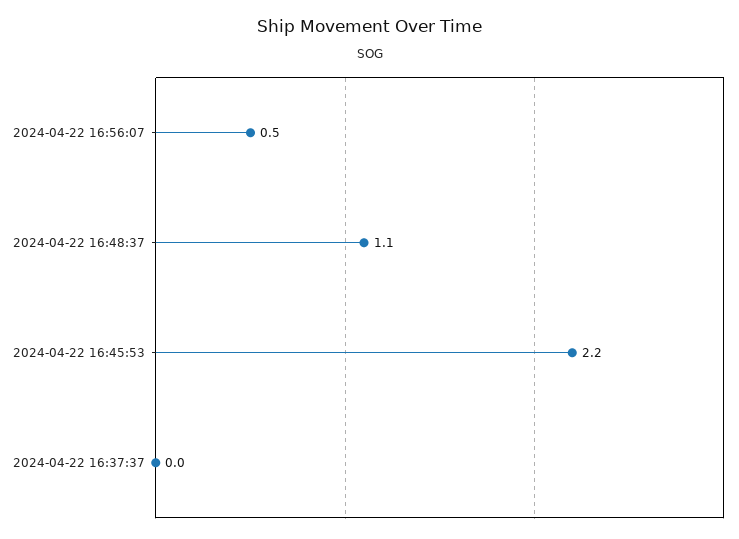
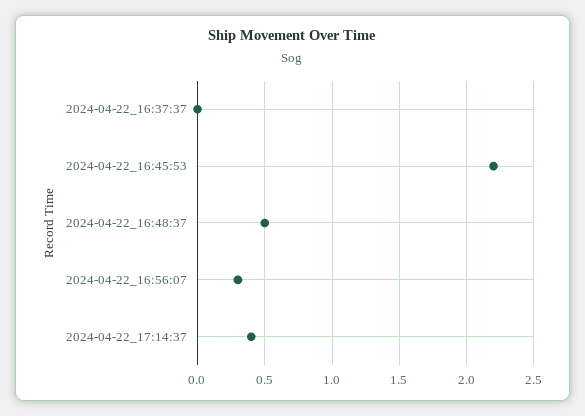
2024-04-22 16:56:07: 0.5 -> 0.3
2024-04-22 16:48:37: 1.1 -> 0.5
2024-04-22_17:14:37: none -> 0.4

